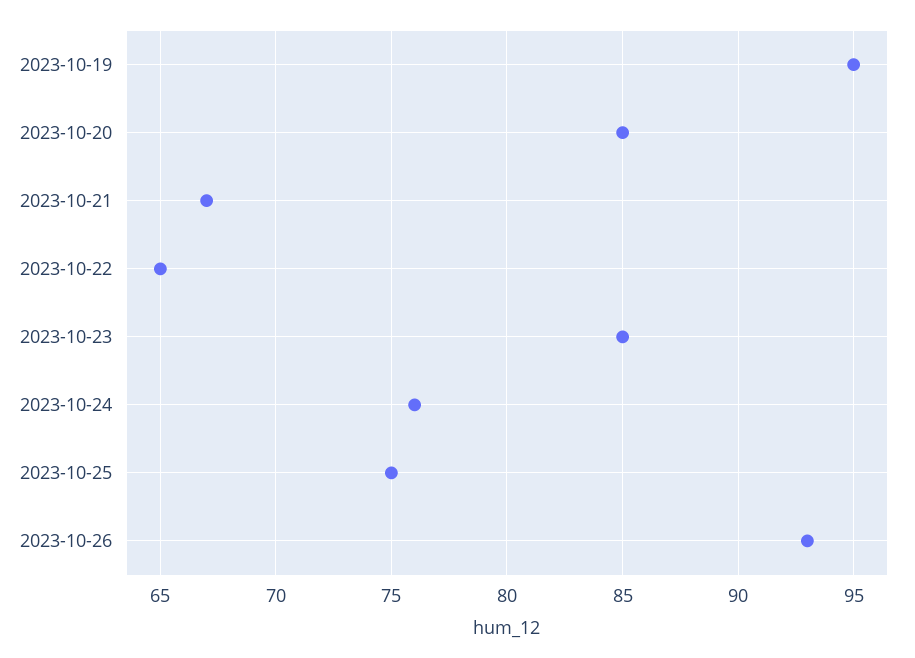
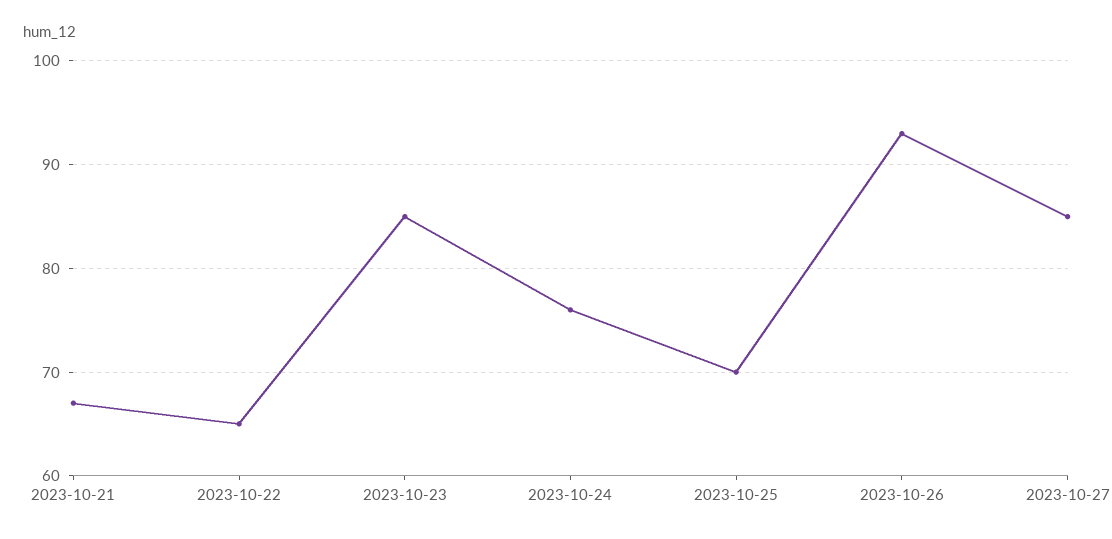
2023-10-19: 95 -> none
2023-10-20: 85 -> none
2023-10-25: 75 -> 70
2023-10-27: none -> 85

